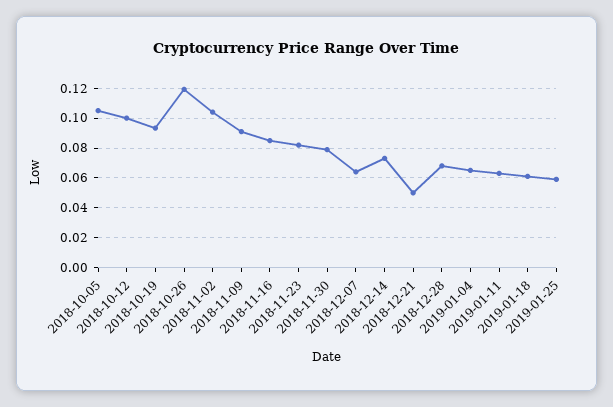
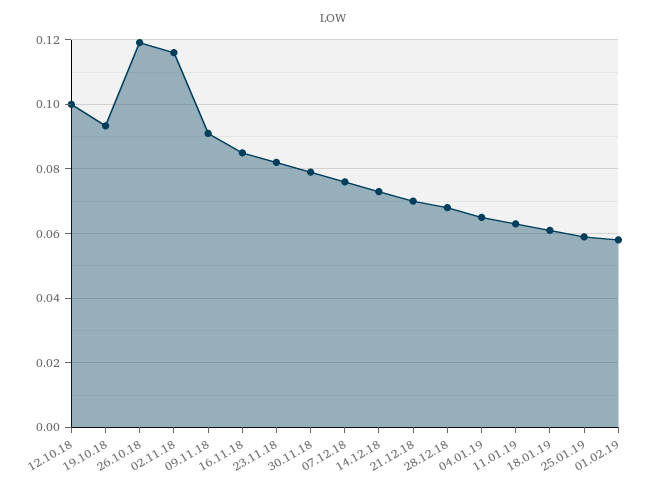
2018-10-05: 0.105 -> none
2018-11-02: 0.105 -> 0.116
2018-12-07: 0.065 -> 0.076
2018-12-21: 0.05 -> 0.07
01.02.19: none -> 0.058

